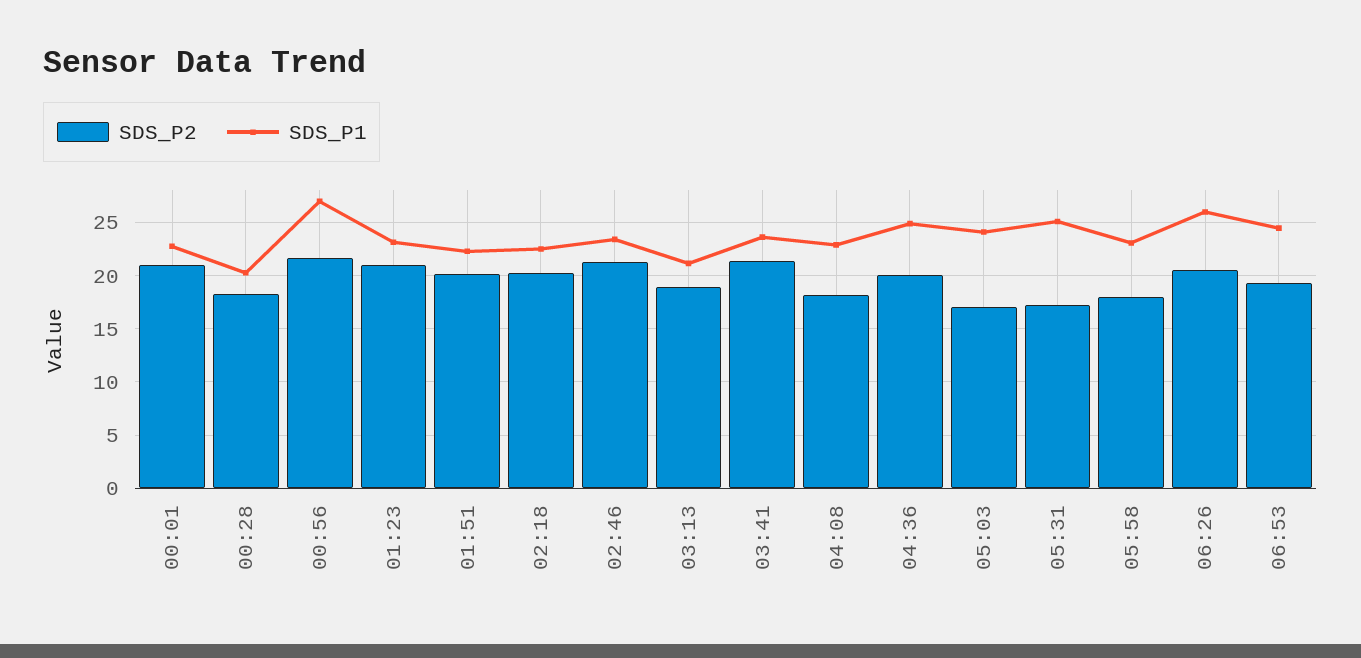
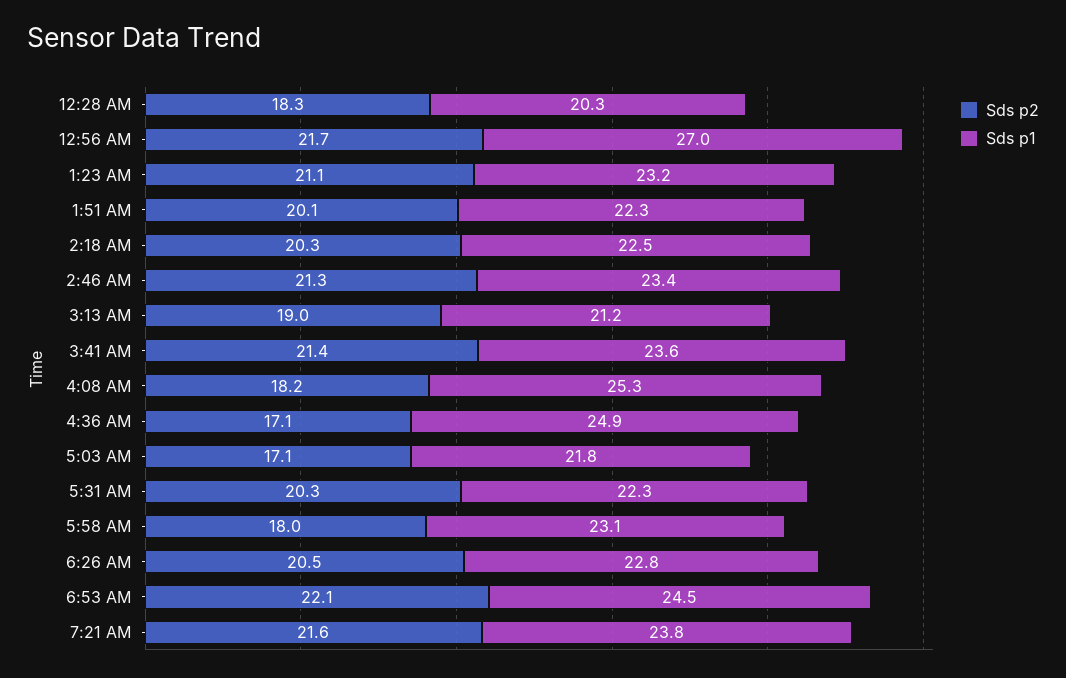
SDS_P2, 00:01: 21 -> none
SDS_P1, 00:01: 23 -> none
SDS_P1, 04:08: 23 -> 25.3
SDS_P2, 04:36: 20 -> 17.1
SDS_P1, 05:03: 24 -> 21.8
SDS_P2, 05:31: 17 -> 20.3
SDS_P1, 05:31: 25 -> 22.3
SDS_P1, 06:26: 26 -> 22.8
SDS_P2, 06:53: 19 -> 22.1
SDS_P2, 7:21 AM: none -> 21.6
SDS_P1, 7:21 AM: none -> 23.8

